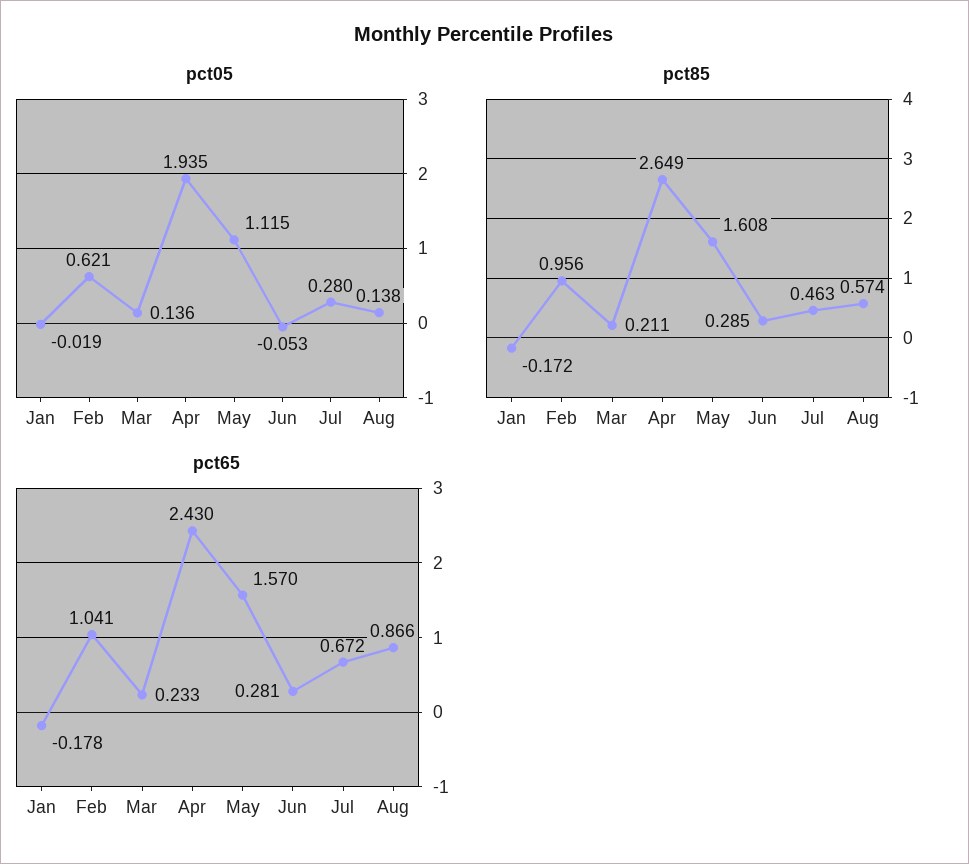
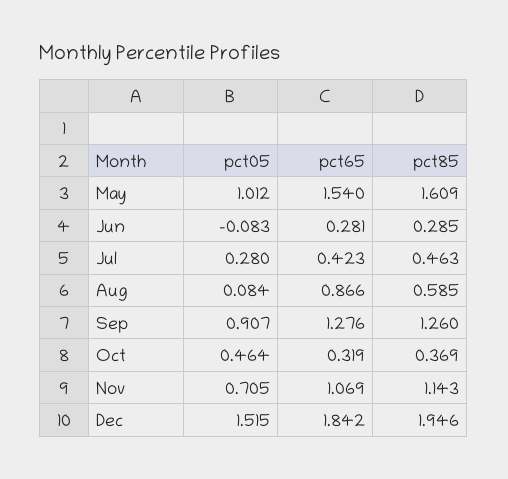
pct05, Jan: -0.019 -> none
pct05, Feb: 0.621 -> none
pct05, Mar: 0.136 -> none
pct05, Apr: 1.935 -> none
pct05, May: 1.115 -> 1.012
pct05, Jun: -0.053 -> -0.083
pct05, Aug: 0.138 -> 0.084
pct85, Jan: -0.172 -> none
pct85, Feb: 0.956 -> none
pct85, Mar: 0.211 -> none
pct85, Apr: 2.649 -> none
pct85, May: 1.608 -> 1.609
pct85, Aug: 0.574 -> 0.585
pct65, Jan: -0.178 -> none
pct65, Feb: 1.041 -> none
pct65, Mar: 0.233 -> none
pct65, Apr: 2.43 -> none
pct65, May: 1.57 -> 1.54
pct65, Jul: 0.672 -> 0.423
pct05, Sep: none -> 0.907
pct65, Sep: none -> 1.276
pct85, Sep: none -> 1.26
pct05, Oct: none -> 0.464
pct65, Oct: none -> 0.319
pct85, Oct: none -> 0.369
pct05, Nov: none -> 0.705
pct65, Nov: none -> 1.069
pct85, Nov: none -> 1.143
pct05, Dec: none -> 1.515
pct65, Dec: none -> 1.842
pct85, Dec: none -> 1.946

